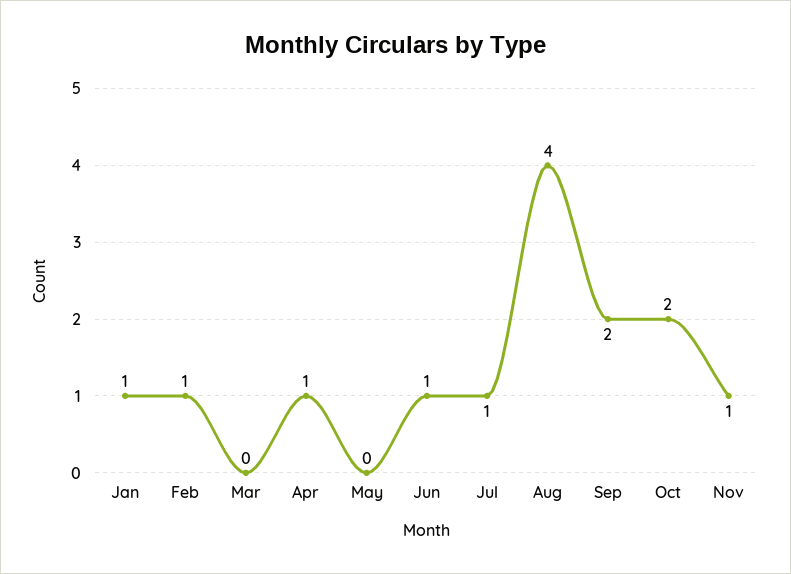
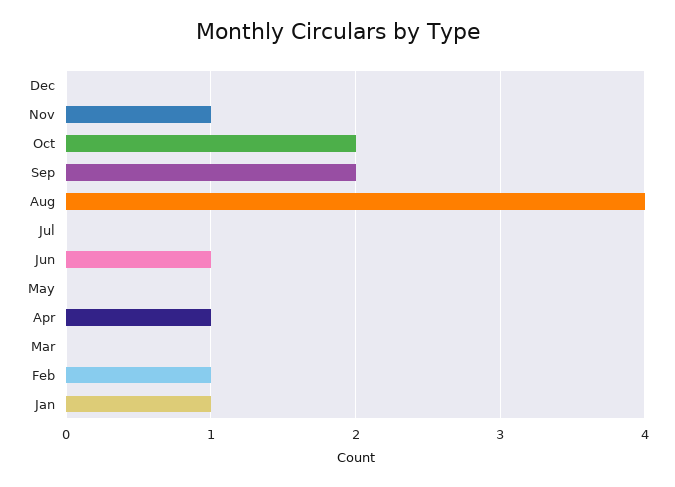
Jul: 1 -> 0
Dec: none -> 0

